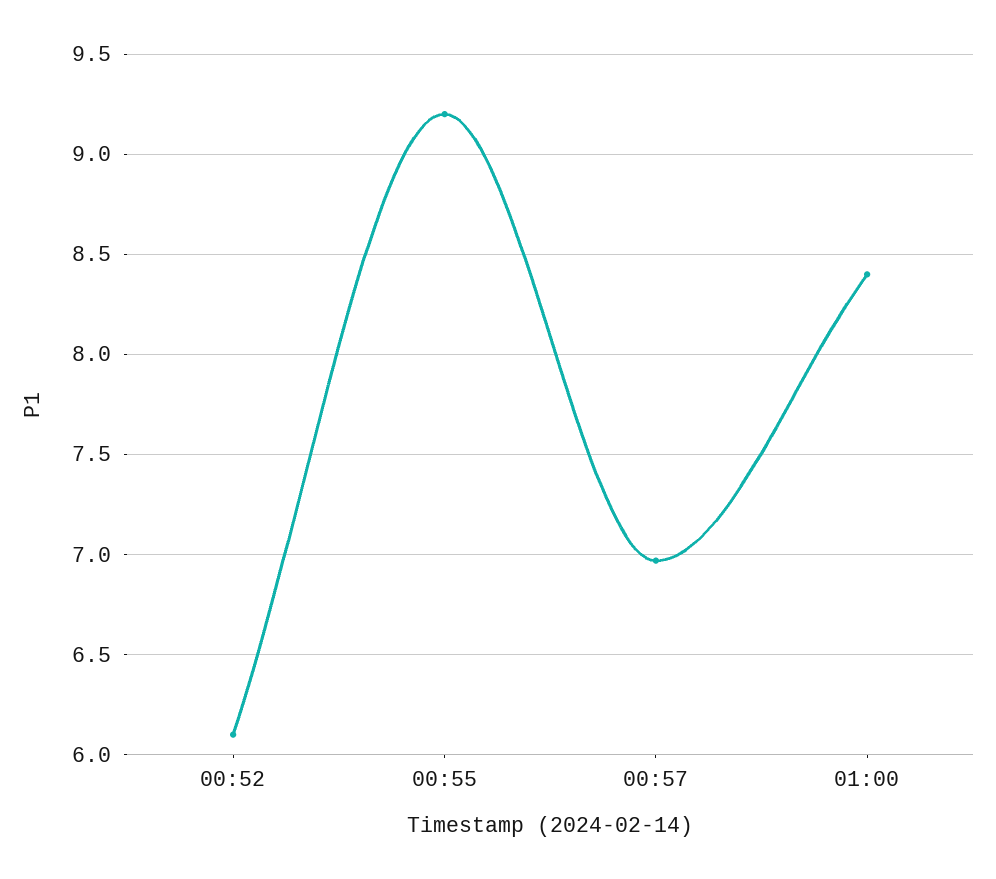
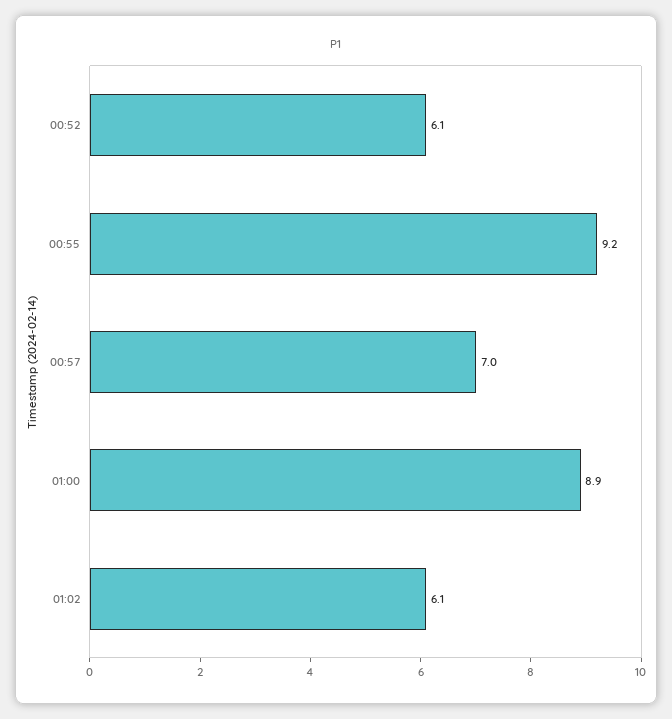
01:00: 8.4 -> 8.9
01:02: none -> 6.1

